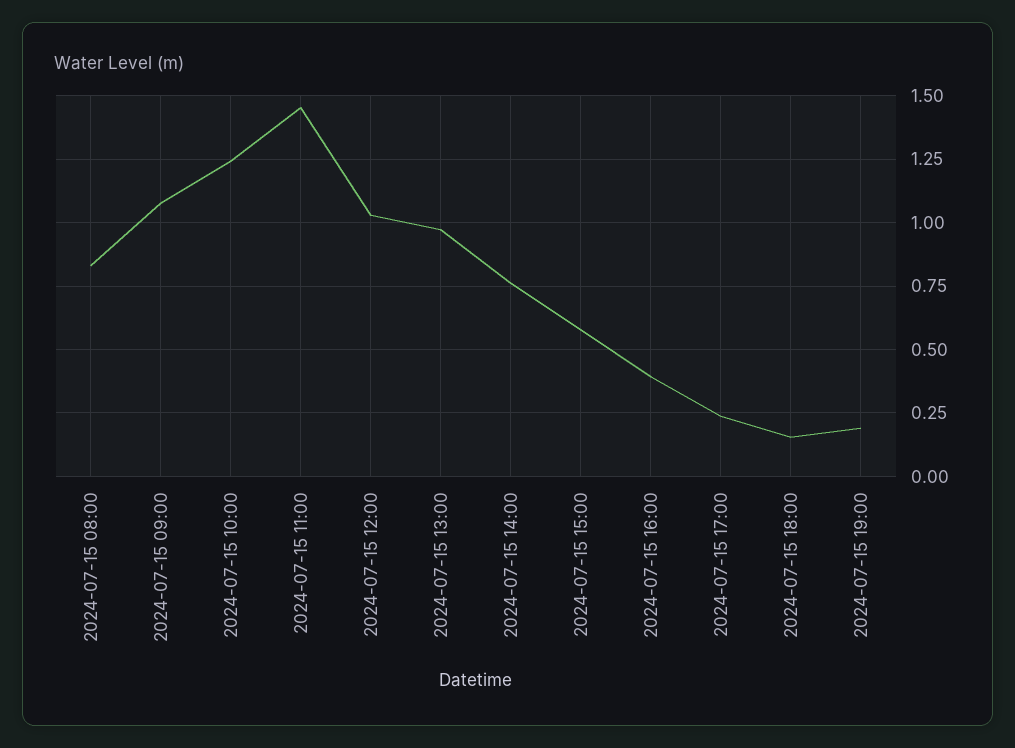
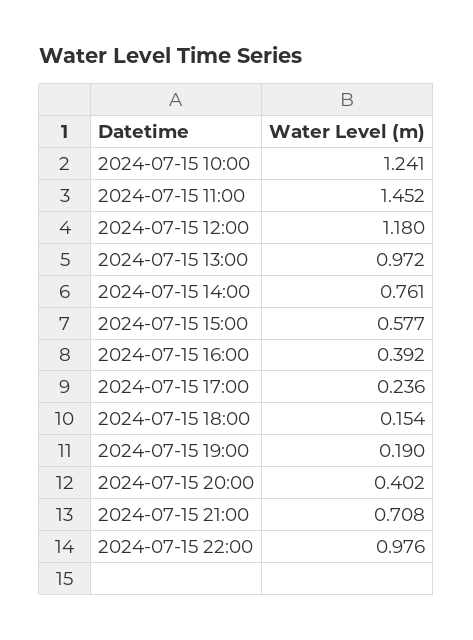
2024-07-15 08:00: 0.825 -> none
2024-07-15 09:00: 1.075 -> none
2024-07-15 12:00: 1.025 -> 1.18
2024-07-15 20:00: none -> 0.402
2024-07-15 21:00: none -> 0.708
2024-07-15 22:00: none -> 0.976

